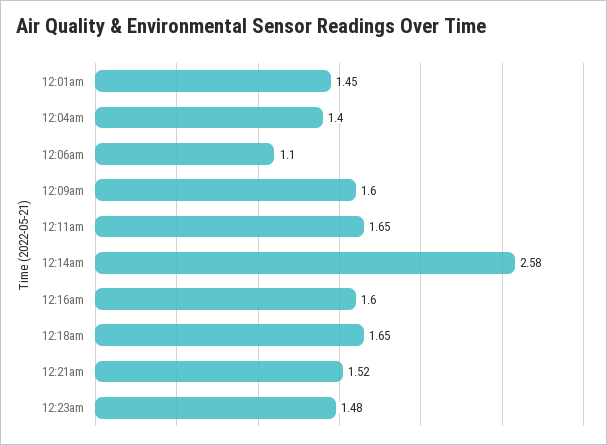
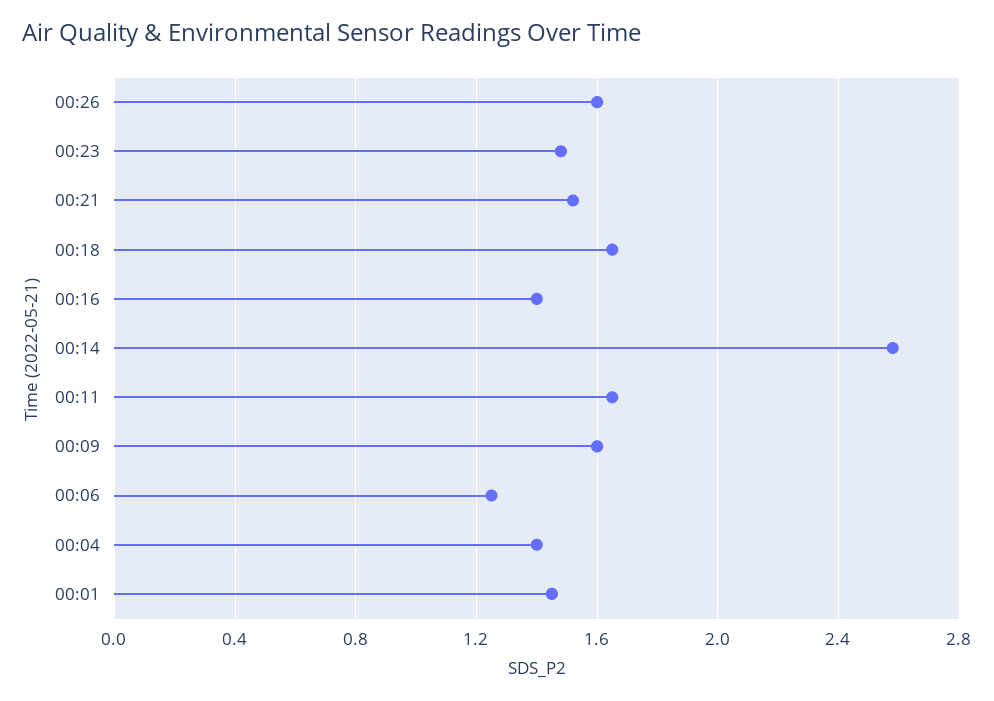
12:06am: 1.1 -> 1.25
12:16am: 1.6 -> 1.4
00:26: none -> 1.6

